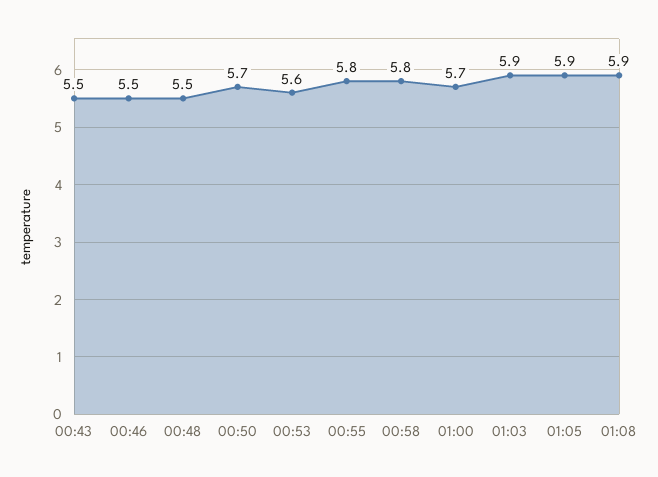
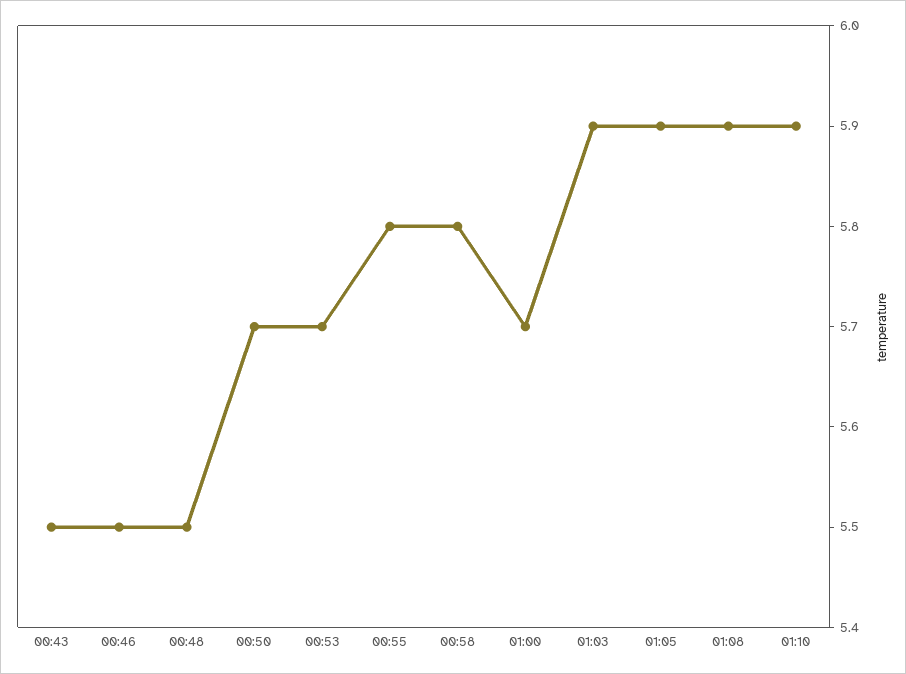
00:53: 5.6 -> 5.7
01:10: none -> 5.9

